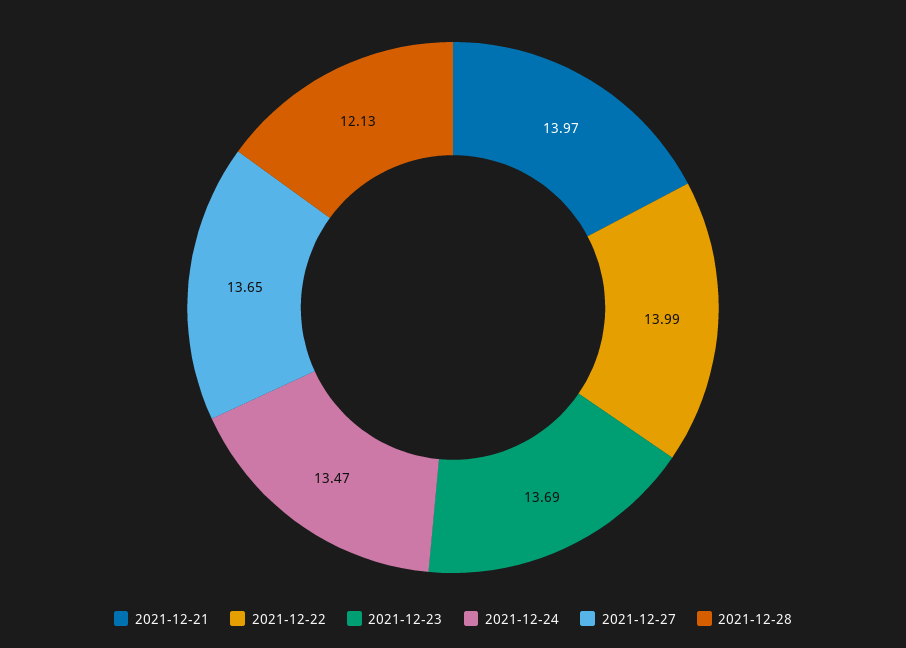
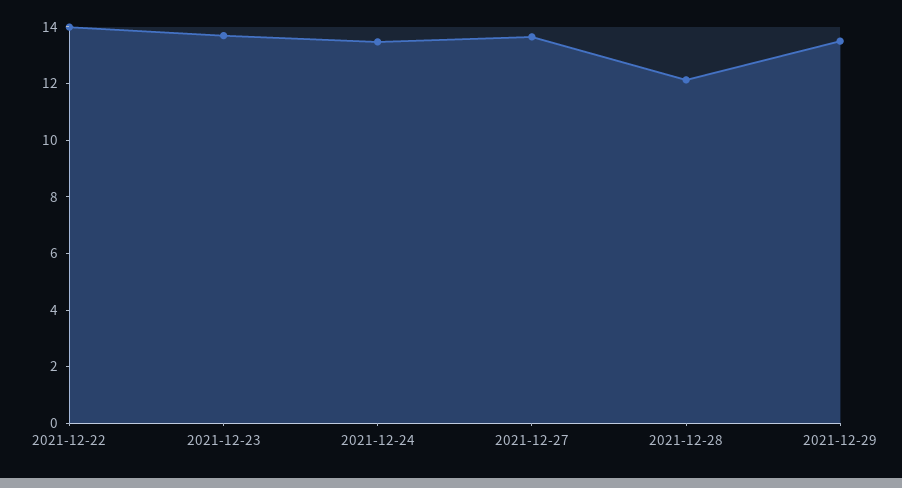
2021-12-21: 13.97 -> none
2021-12-29: none -> 13.5

